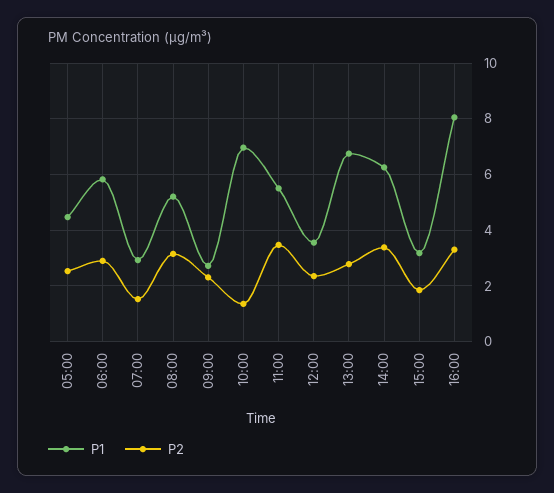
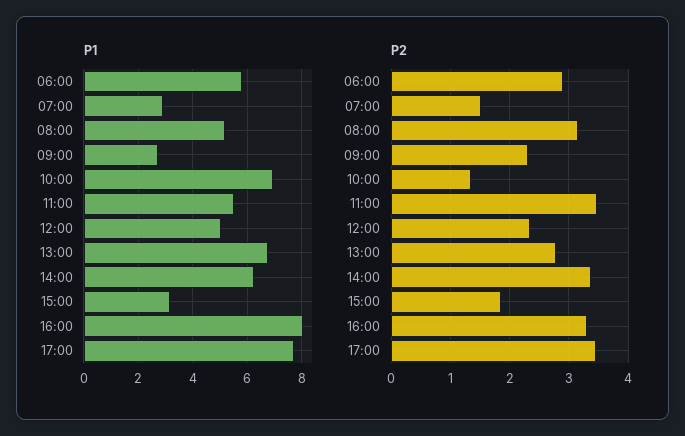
P1, 05:00: 4.5 -> none
P2, 05:00: 2.5 -> none
P1, 12:00: 3.5 -> 5
P1, 17:00: none -> 7.75
P2, 17:00: none -> 3.4

